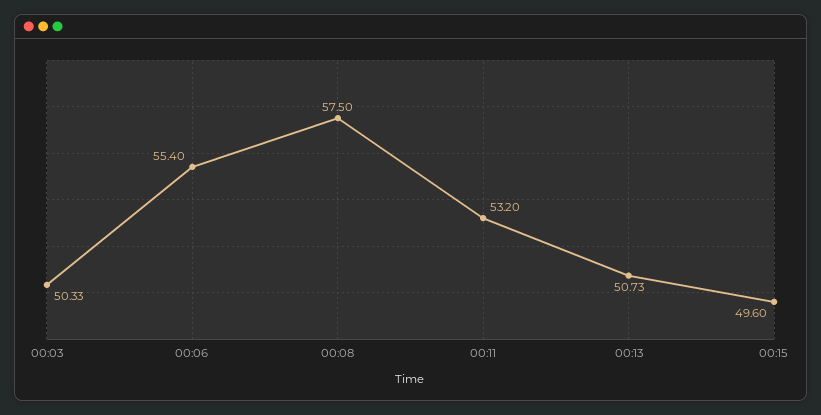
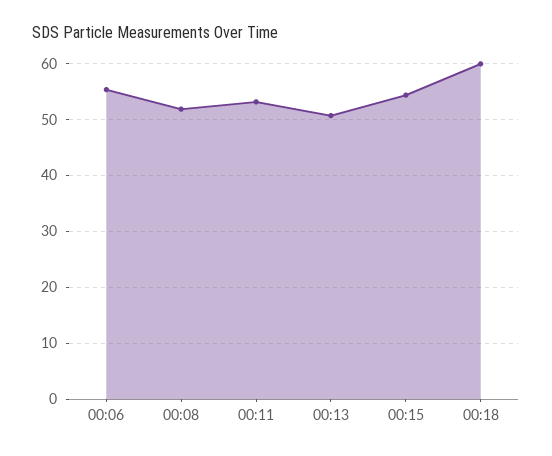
00:03: 50.33 -> none
00:08: 57.5 -> 52
00:15: 49.6 -> 54
00:18: none -> 60

